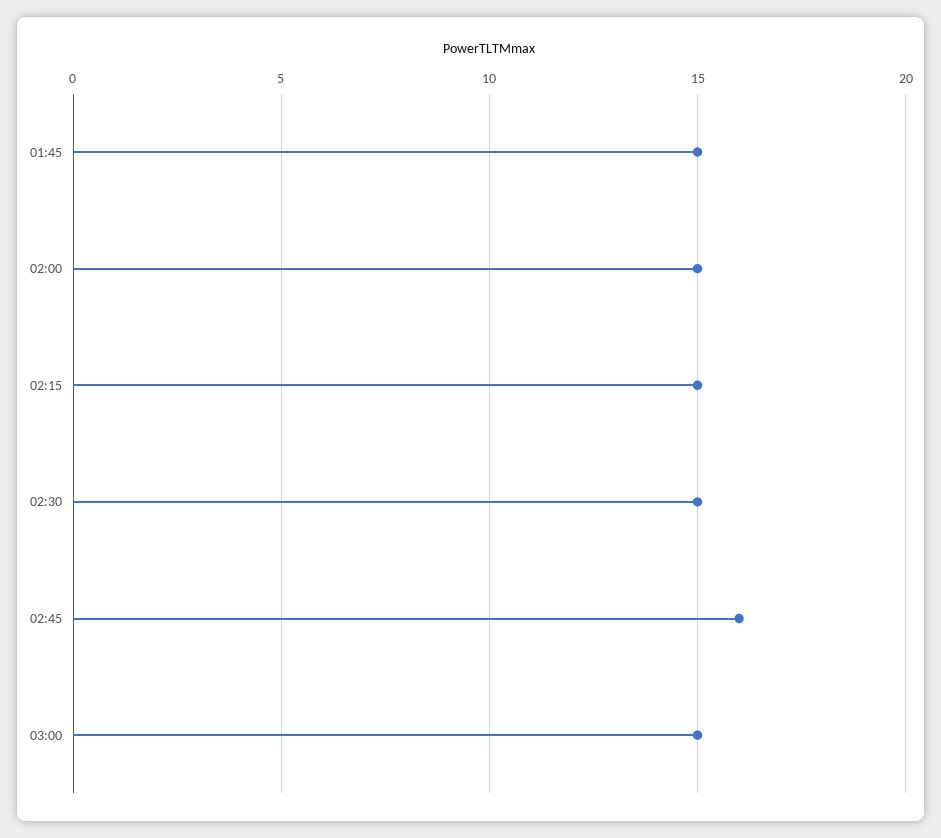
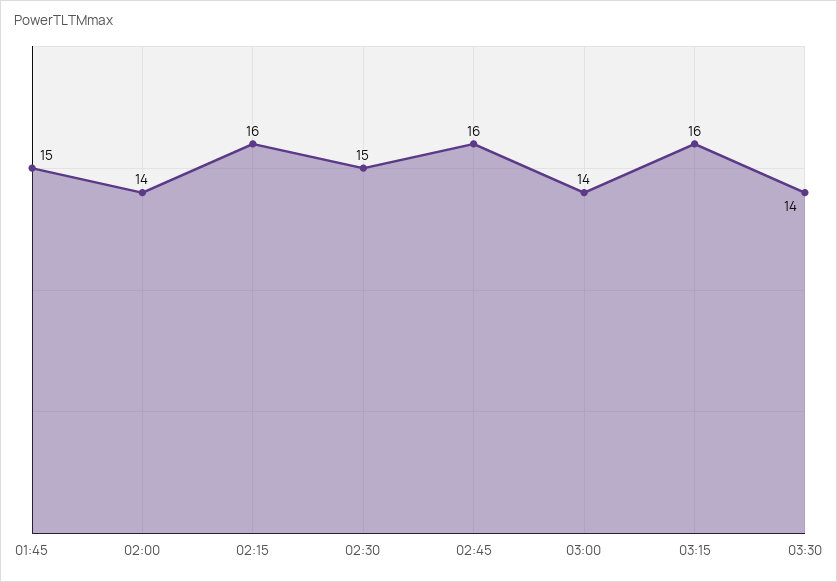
02:00: 15 -> 14
02:15: 15 -> 16
03:00: 15 -> 14
03:15: none -> 16
03:30: none -> 14

